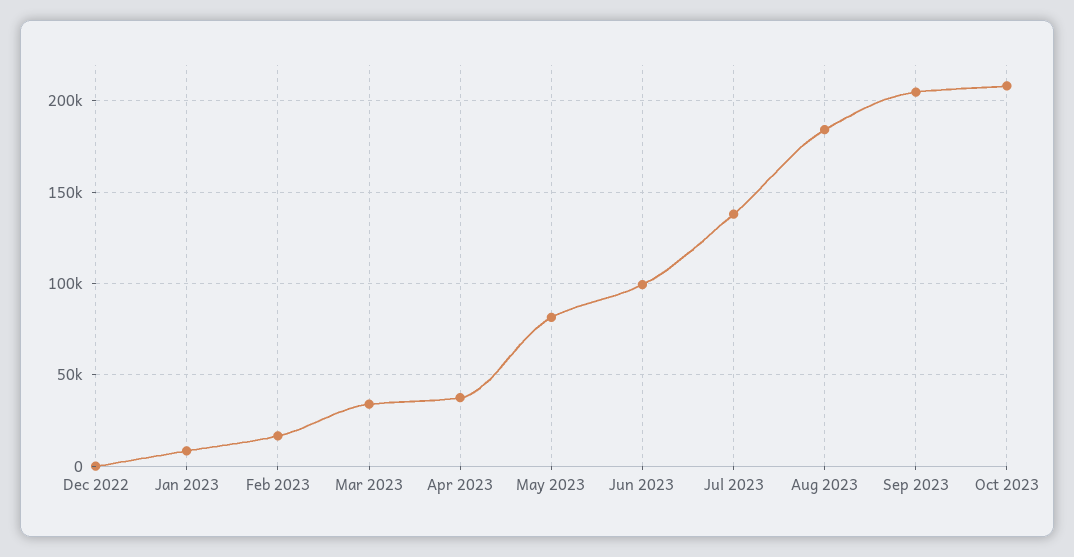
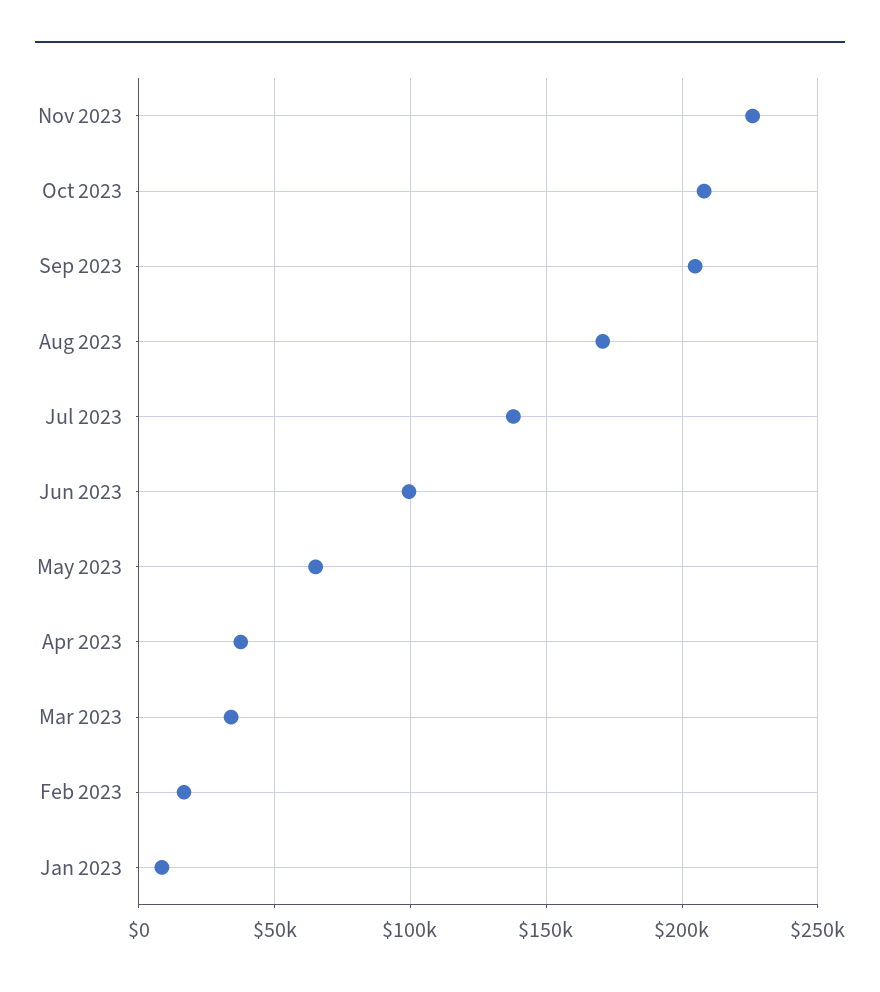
Dec 2022: 0 -> none
May 2023: 80000 -> 65000
Aug 2023: 185000 -> 170000
Nov 2023: none -> 225000

